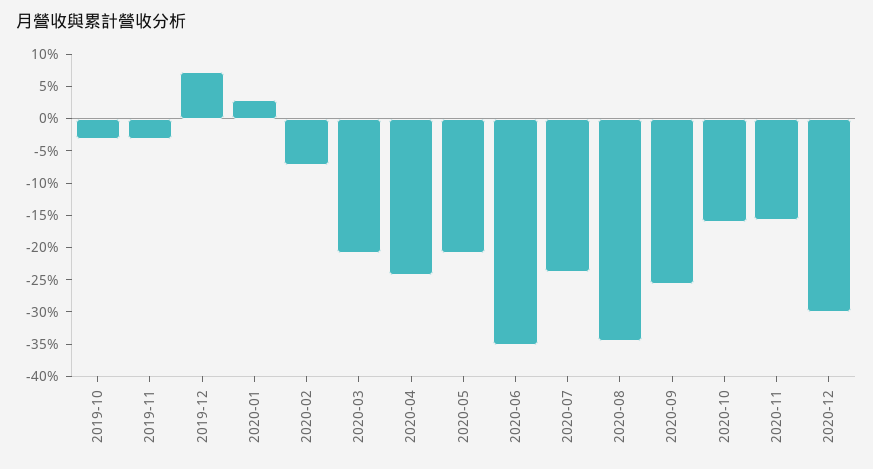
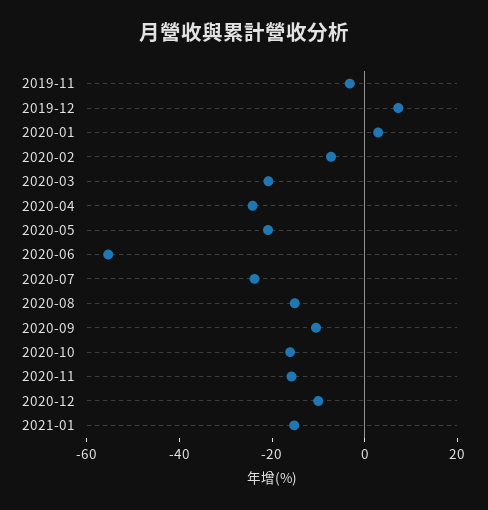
2019-10: -2.5 -> none
2020-06: -35 -> -55
2020-08: -35 -> -15
2020-09: -25 -> -10
2020-12: -30 -> -10
2021-01: none -> -15

